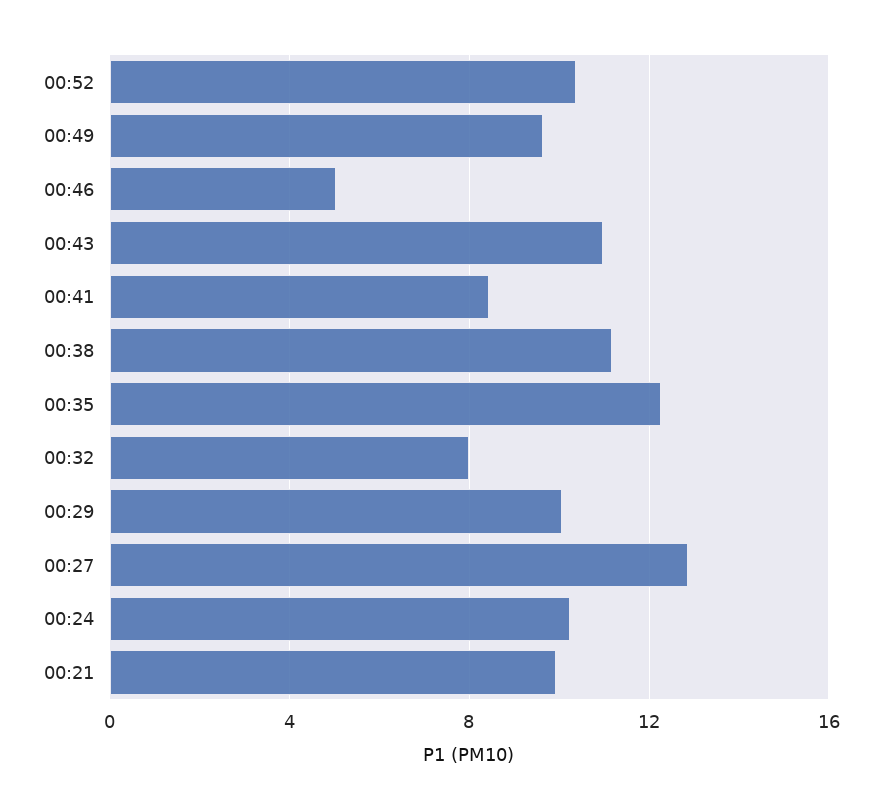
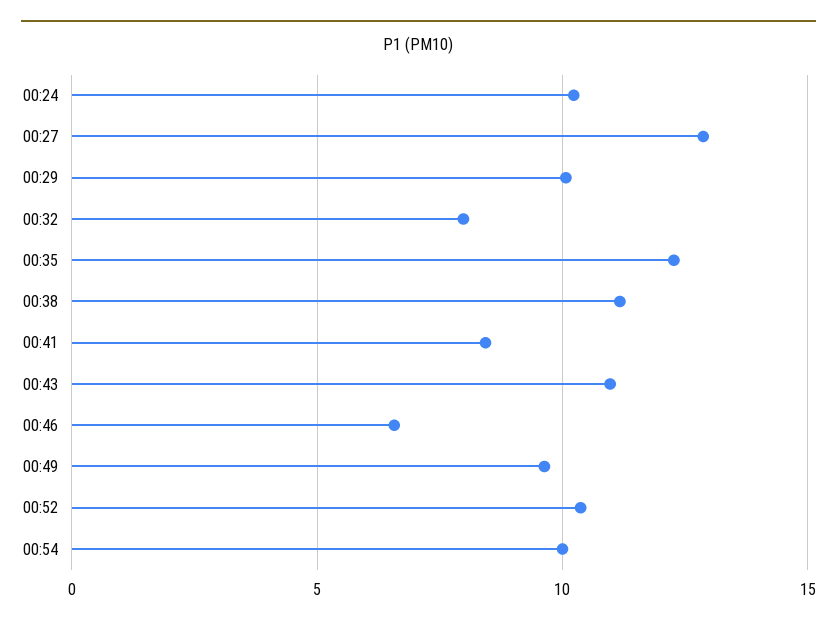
00:46: 5 -> 6.5
00:21: 10 -> none
00:54: none -> 10

